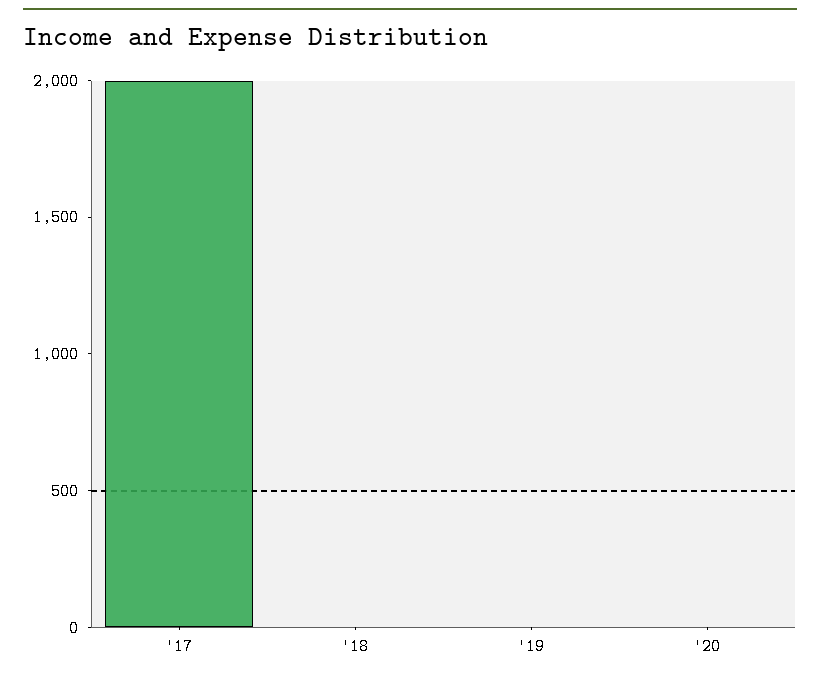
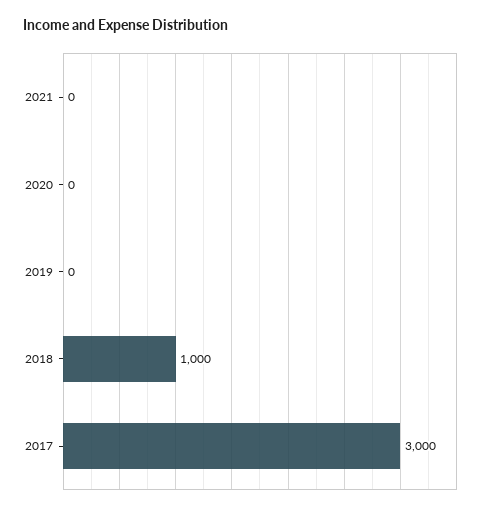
'17: 2000 -> 3000
'18: 0 -> 1000
2021: none -> 0

